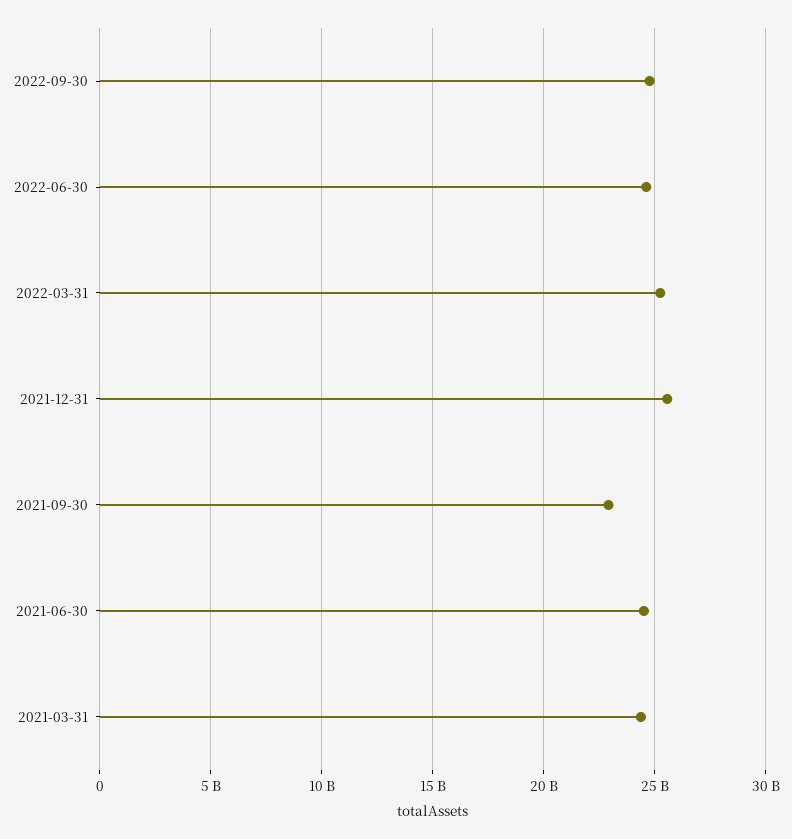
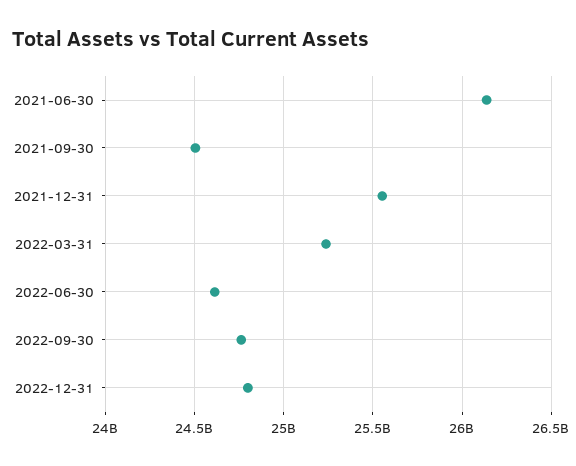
2021-09-30: 23000000000 -> 24500000000
2021-06-30: 24500000000 -> 26150000000
2021-03-31: 24500000000 -> none
2022-12-31: none -> 24800000000

